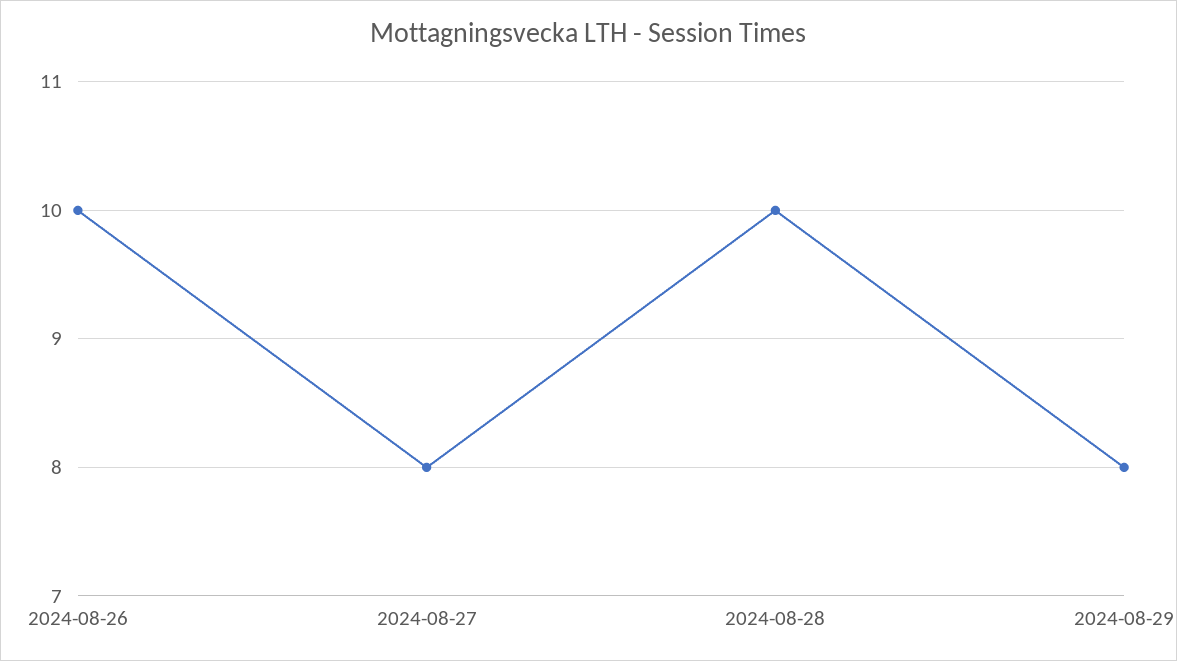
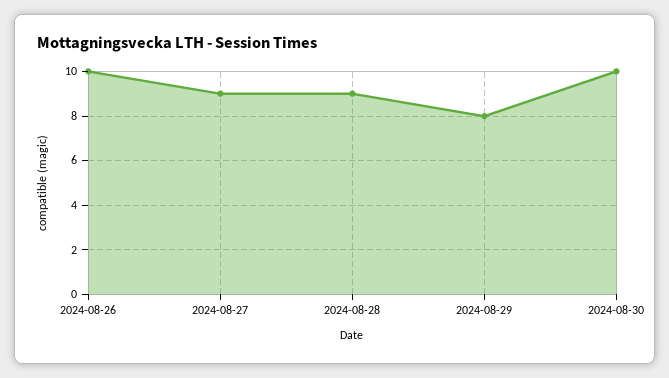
2024-08-27: 8 -> 9
2024-08-28: 10 -> 9
2024-08-30: none -> 10

